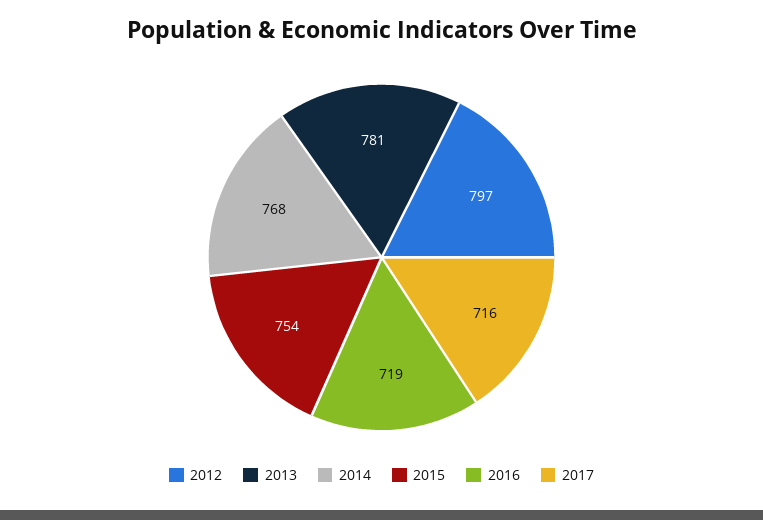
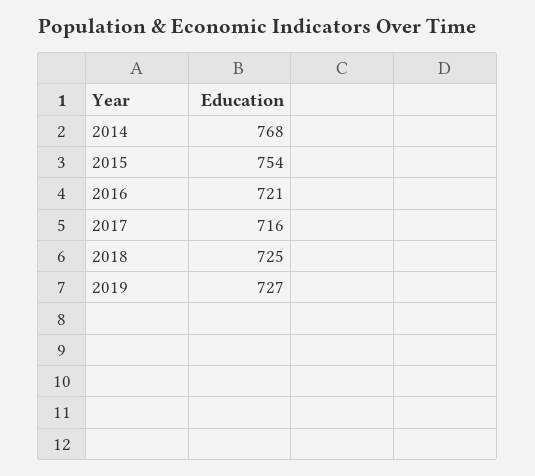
2012: 797 -> none
2013: 781 -> none
2016: 719 -> 721
2018: none -> 725
2019: none -> 727

